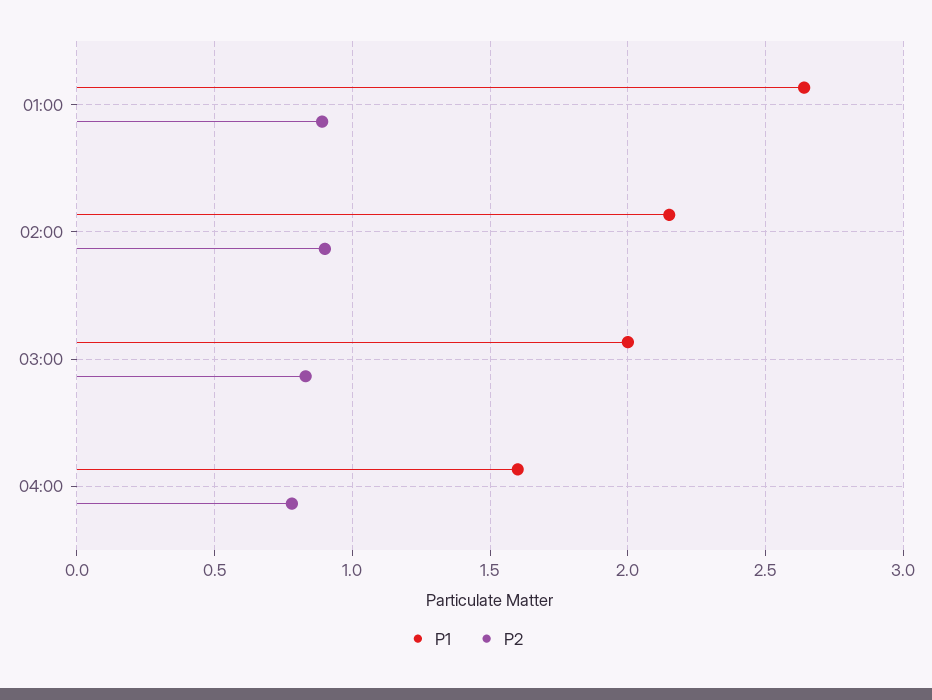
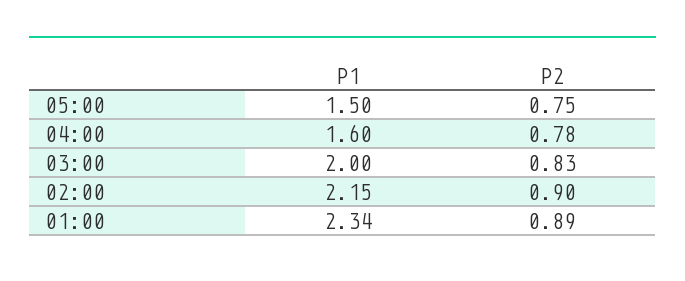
P1, 01:00: 2.65 -> 2.34
P1, 05:00: none -> 1.5
P2, 05:00: none -> 0.75

